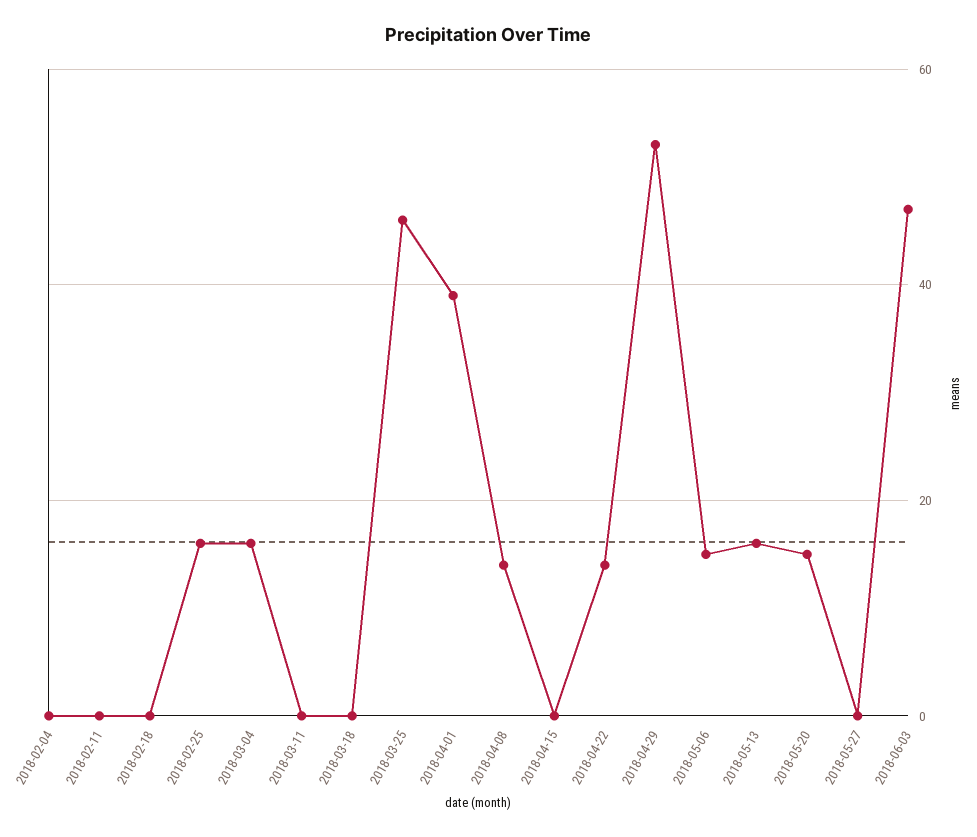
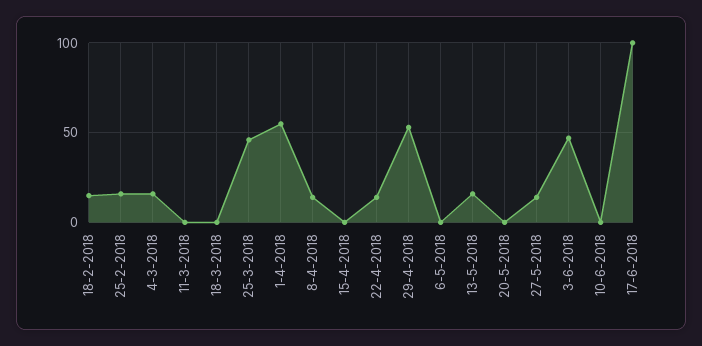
2018-02-04: 0 -> none
2018-02-11: 0 -> none
2018-02-18: 0 -> 15
2018-04-01: 40 -> 55
2018-05-06: 15 -> 0
2018-05-20: 15 -> 0
2018-05-27: 0 -> 15
10-6-2018: none -> 0
17-6-2018: none -> 100

